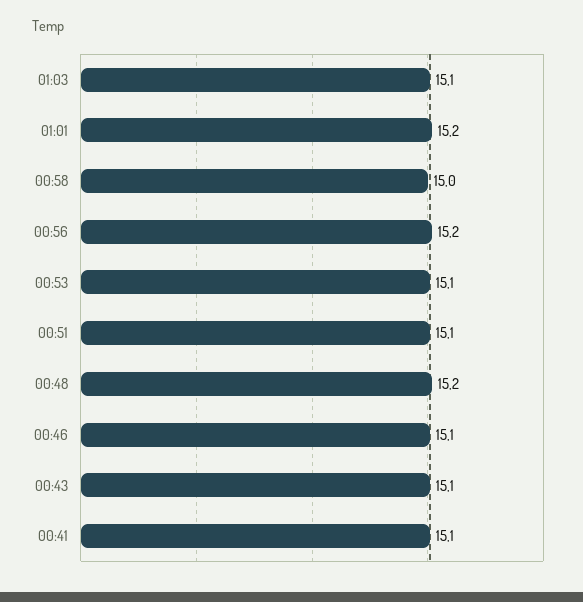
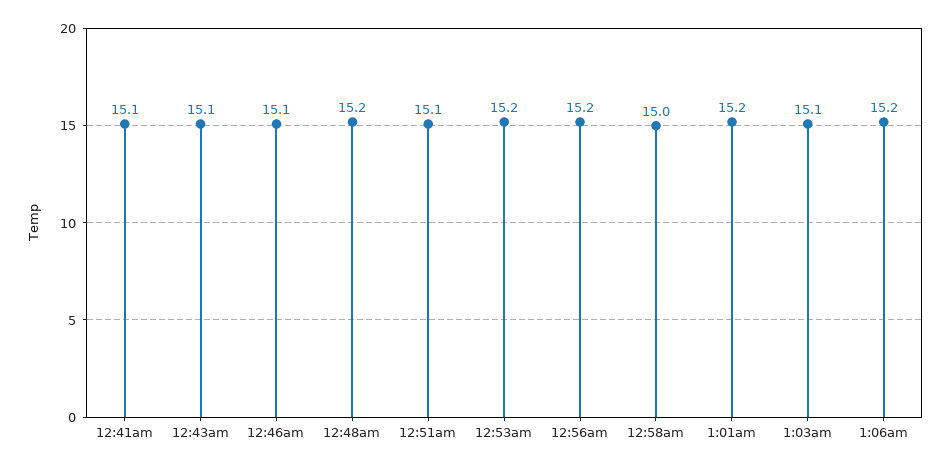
00:53: 15.1 -> 15.2
1:06am: none -> 15.2

